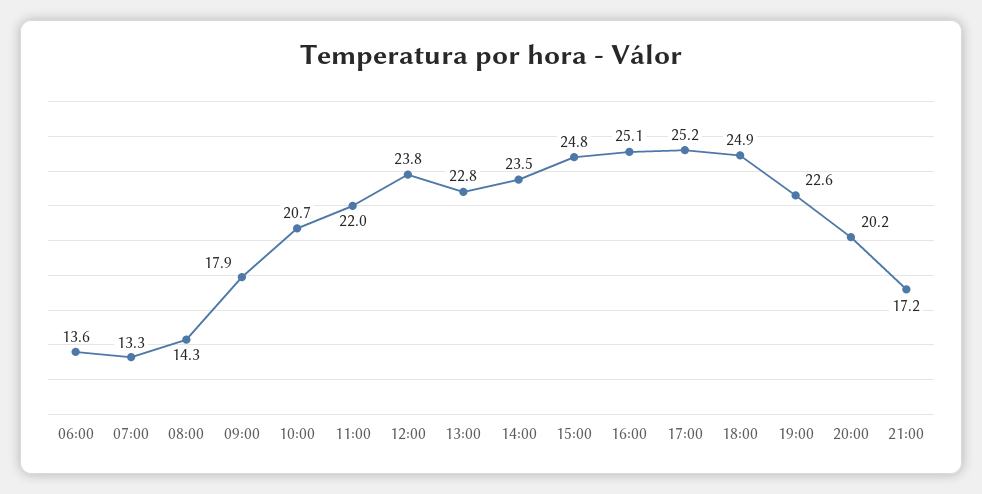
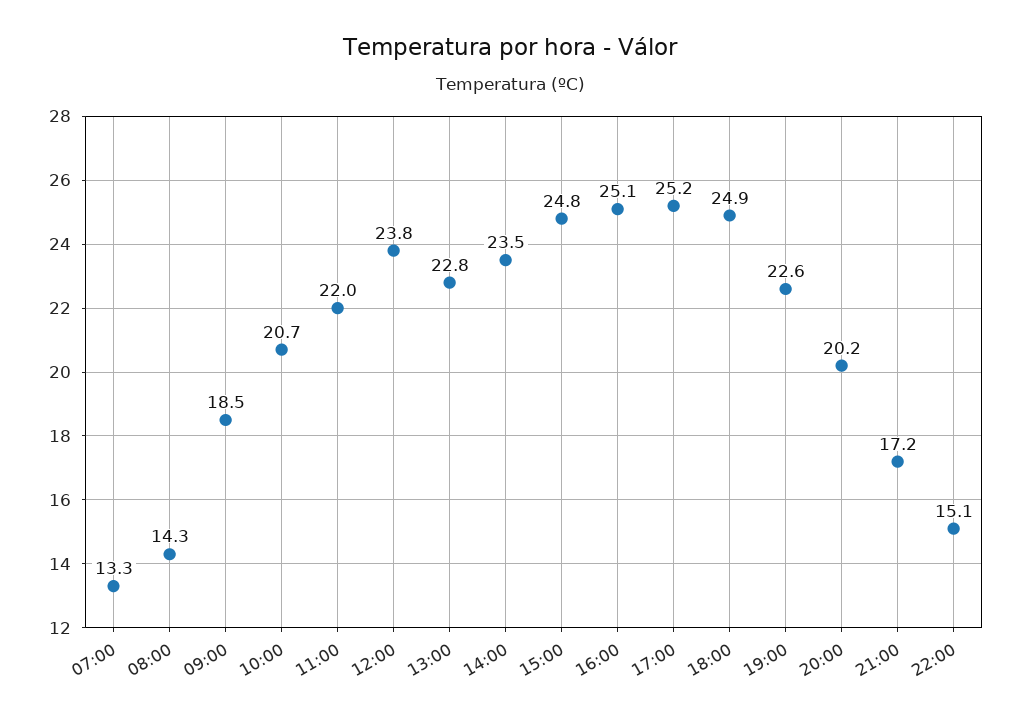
06:00: 13.6 -> none
09:00: 17.9 -> 18.5
22:00: none -> 15.1

